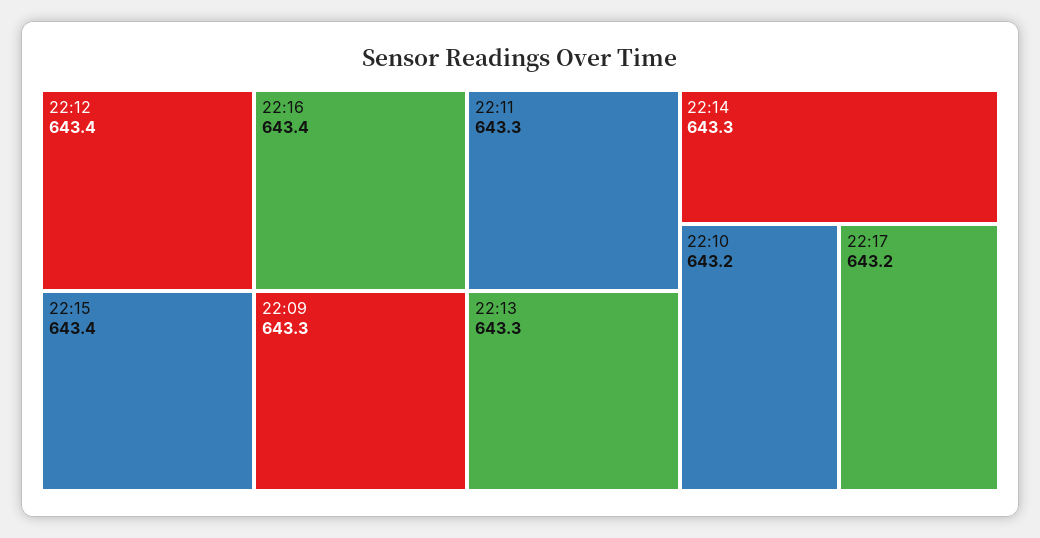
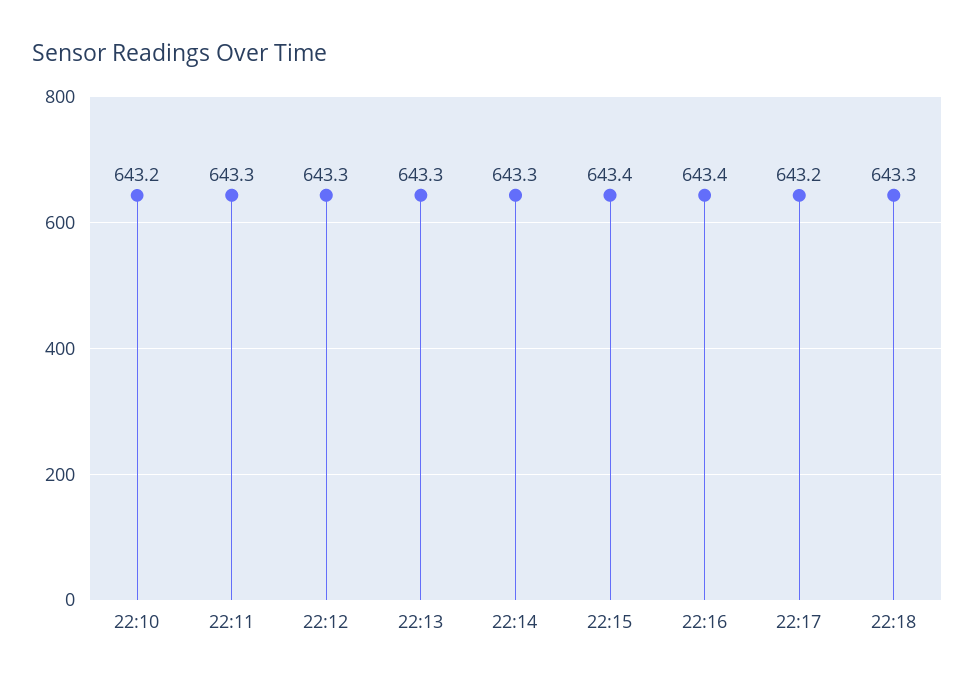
22:12: 643.4 -> 643.3
22:09: 643.3 -> none
22:18: none -> 643.3

